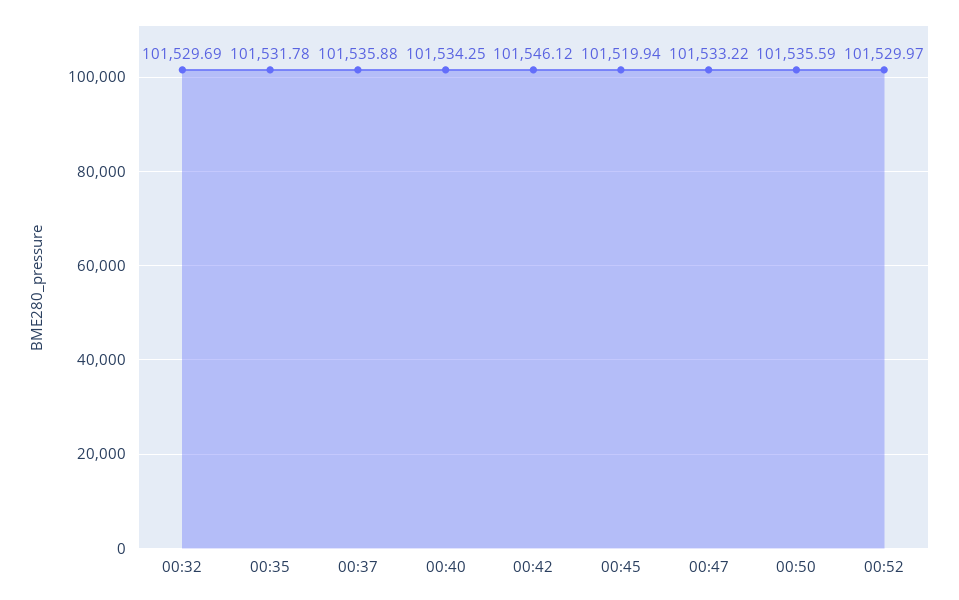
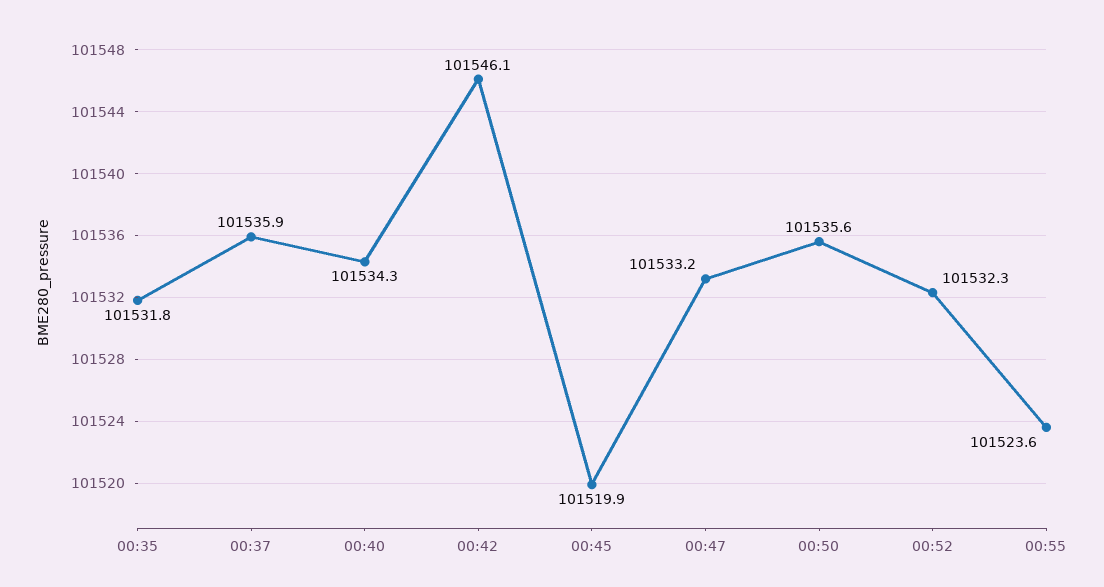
00:32: 101529.69 -> none
00:52: 101529.97 -> 101532.3
00:55: none -> 101523.6

